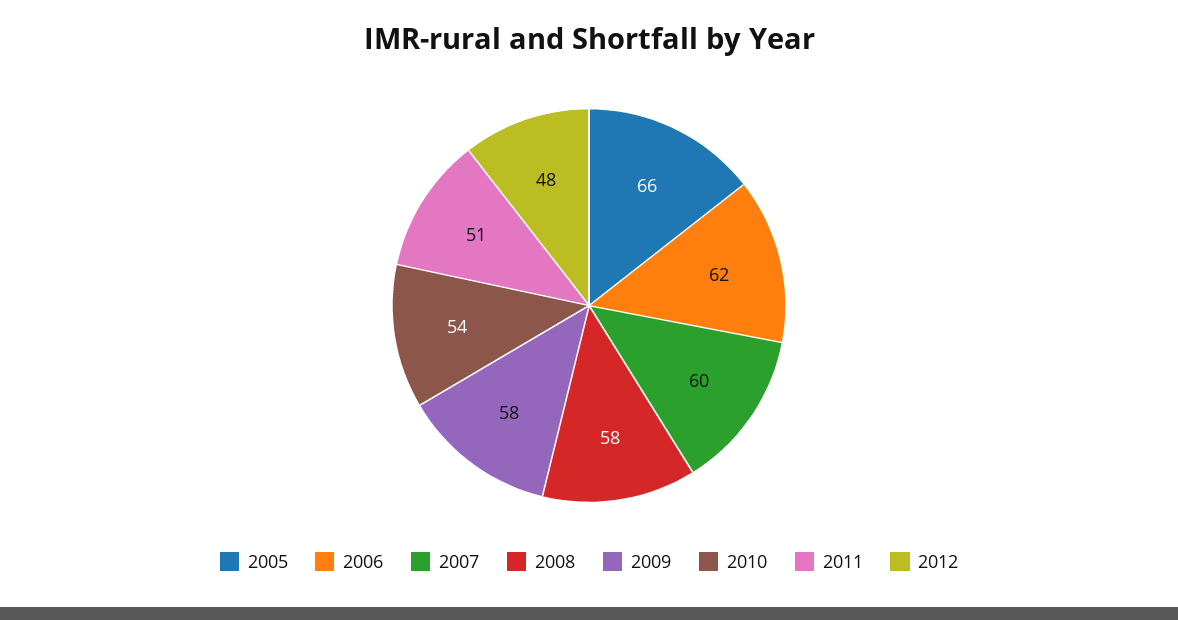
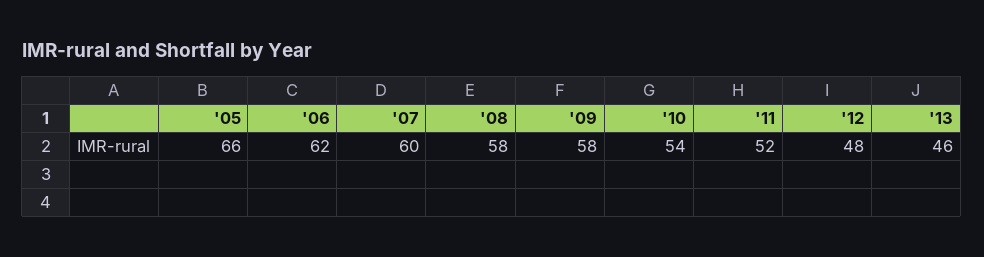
2011: 51 -> 52
'13: none -> 46

